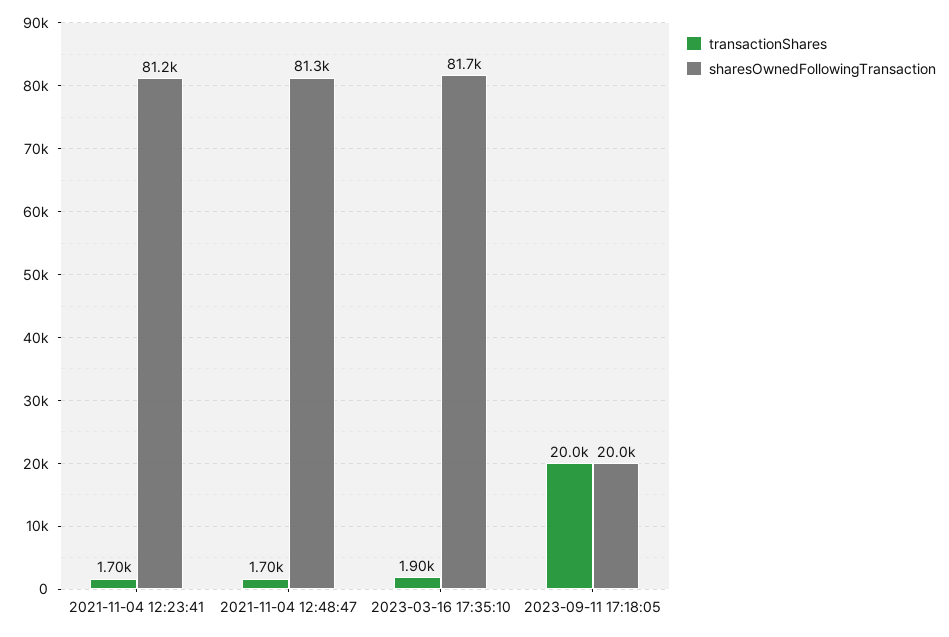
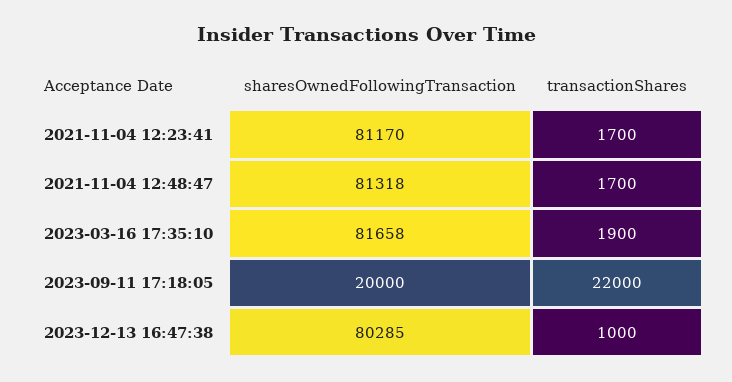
transactionShares, 2023-09-11 17:18:05: 20000 -> 22000
sharesOwnedFollowingTransaction, 2023-12-13 16:47:38: none -> 80285
transactionShares, 2023-12-13 16:47:38: none -> 1000

